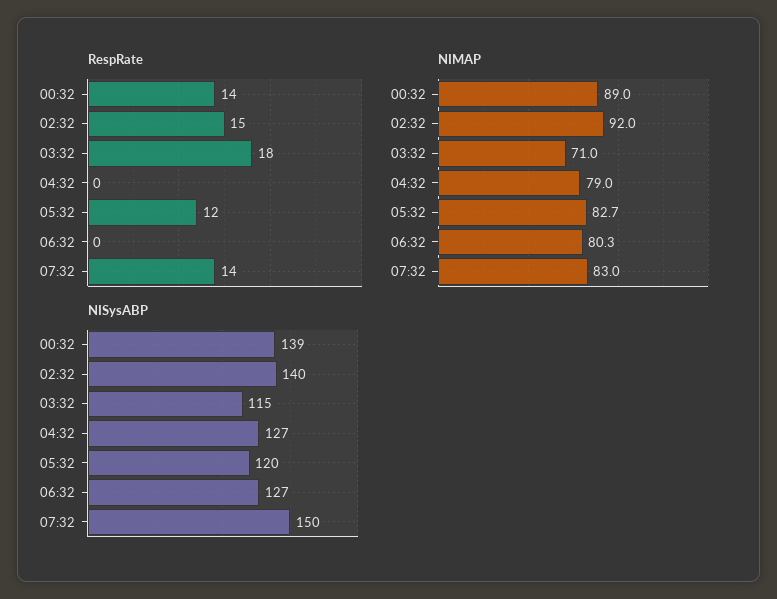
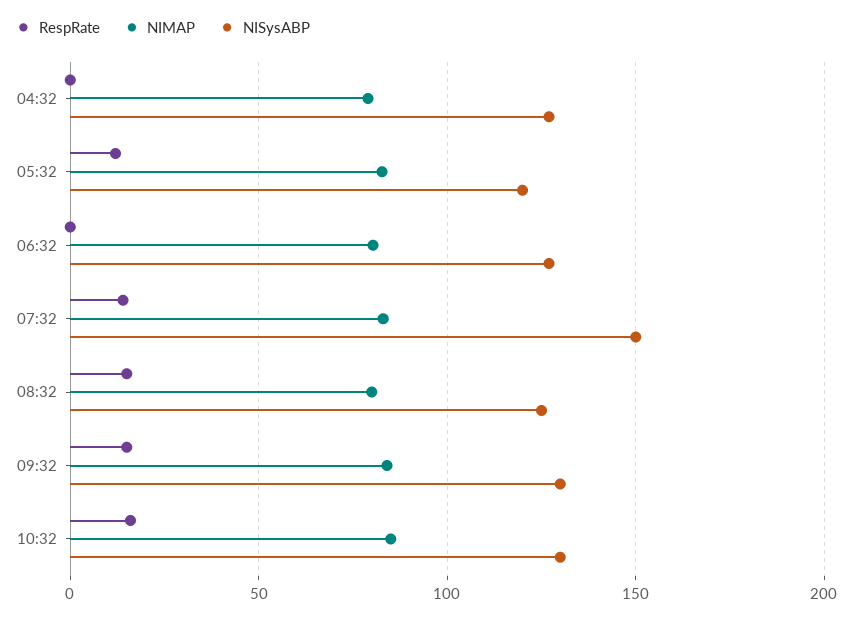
RespRate, 00:32: 14 -> none
RespRate, 02:32: 15 -> none
RespRate, 03:32: 18 -> none
NIMAP, 00:32: 89 -> none
NIMAP, 02:32: 92 -> none
NIMAP, 03:32: 71 -> none
NISysABP, 00:32: 139 -> none
NISysABP, 02:32: 140 -> none
NISysABP, 03:32: 115 -> none
RespRate, 08:32: none -> 15
NIMAP, 08:32: none -> 80
NISysABP, 08:32: none -> 125
RespRate, 09:32: none -> 15
NIMAP, 09:32: none -> 85
NISysABP, 09:32: none -> 130
RespRate, 10:32: none -> 15
NIMAP, 10:32: none -> 85
NISysABP, 10:32: none -> 130

